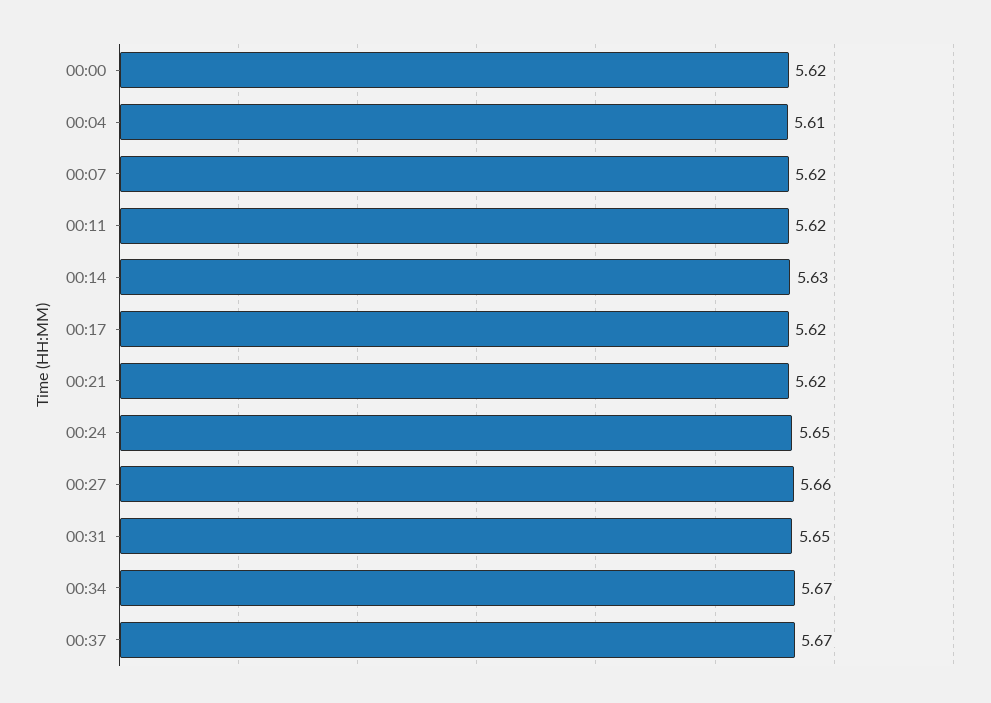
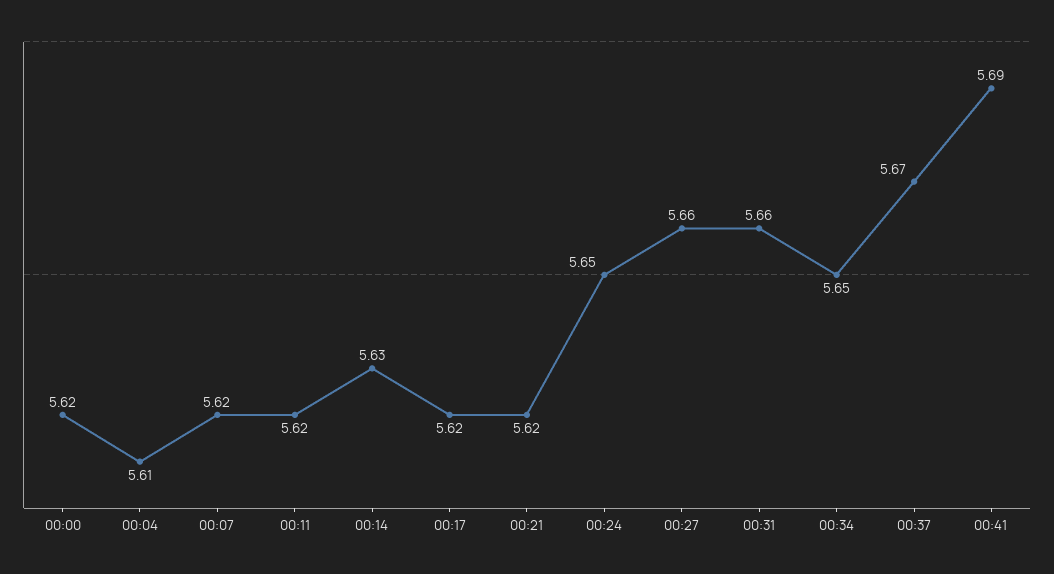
00:31: 5.65 -> 5.66
00:34: 5.67 -> 5.65
00:41: none -> 5.69

